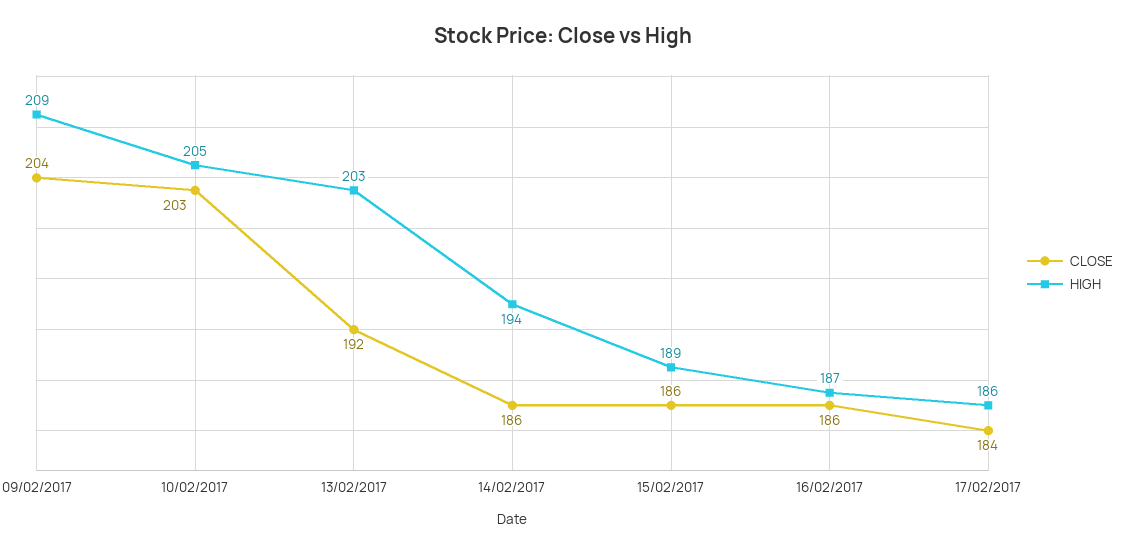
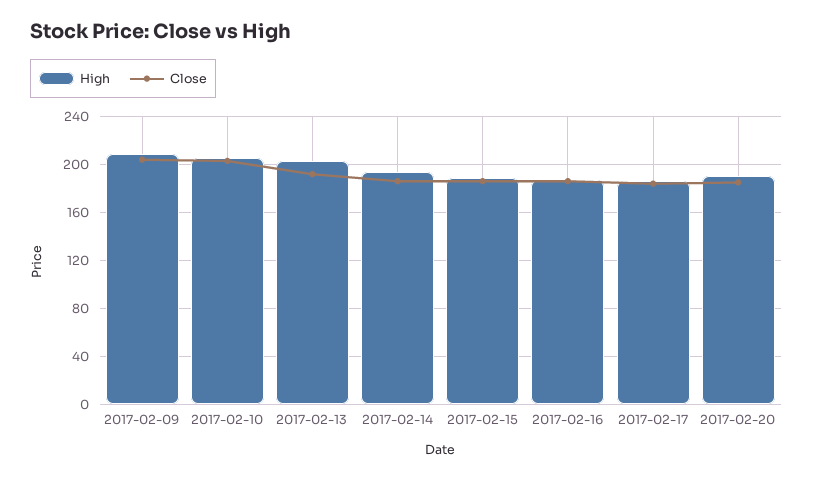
HIGH, 2017-02-20: none -> 190
CLOSE, 2017-02-20: none -> 185

